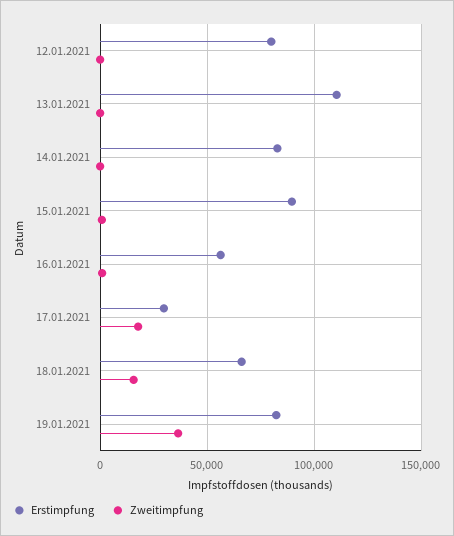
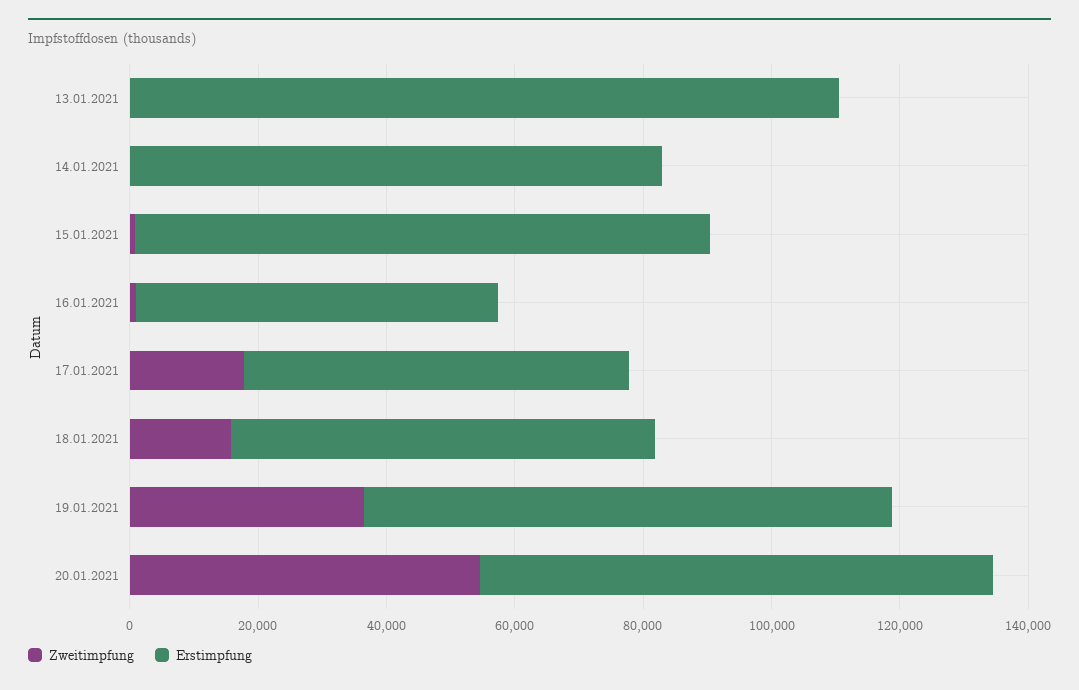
Erstimpfung, 12.01.2021: 80000 -> none
Zweitimpfung, 12.01.2021: 0 -> none
Erstimpfung, 17.01.2021: 30000 -> 60000
Zweitimpfung, 20.01.2021: none -> 55000
Erstimpfung, 20.01.2021: none -> 80000

